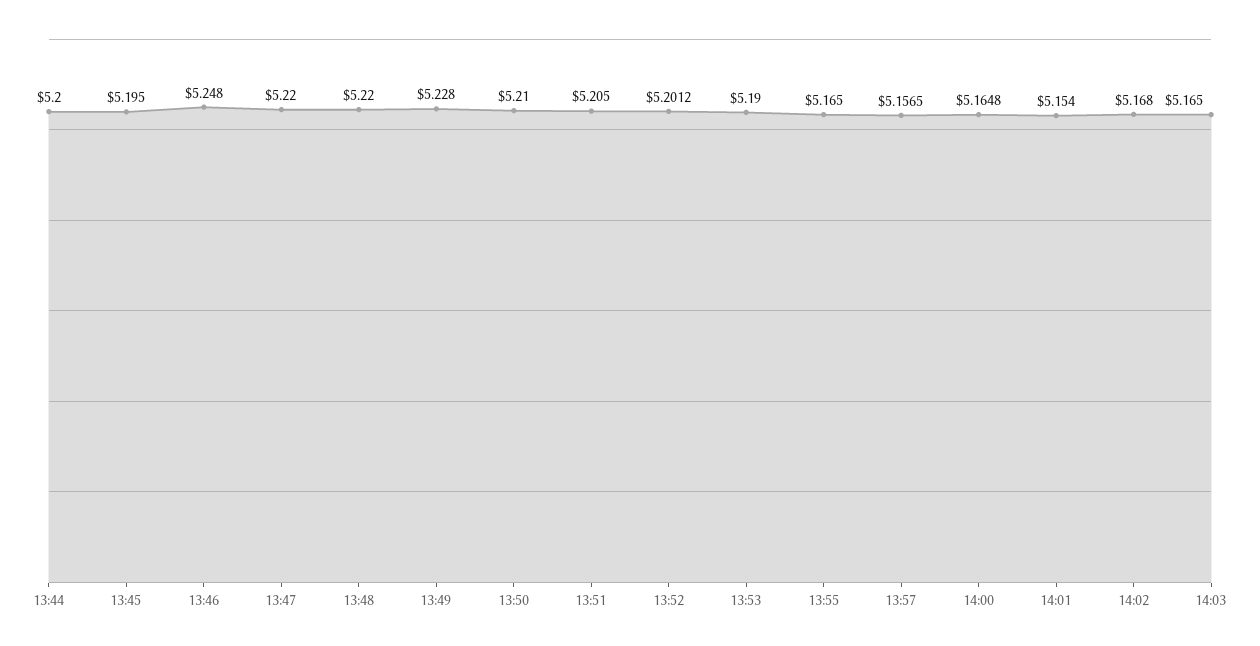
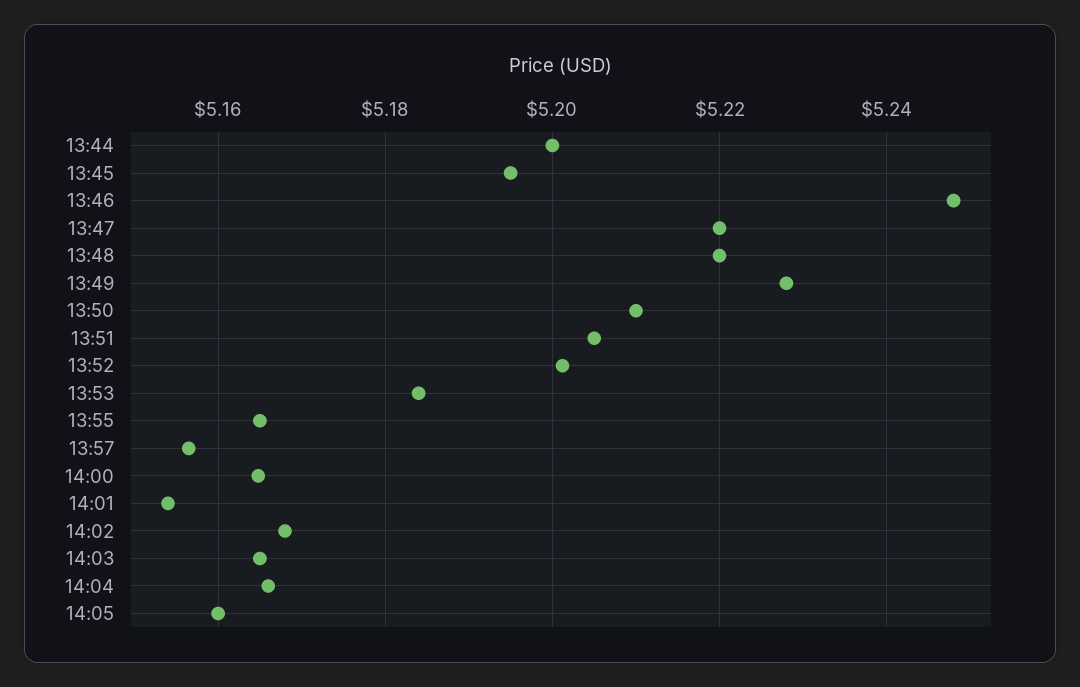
13:53: 5.19 -> 5.184
14:04: none -> 5.166
14:05: none -> 5.16

